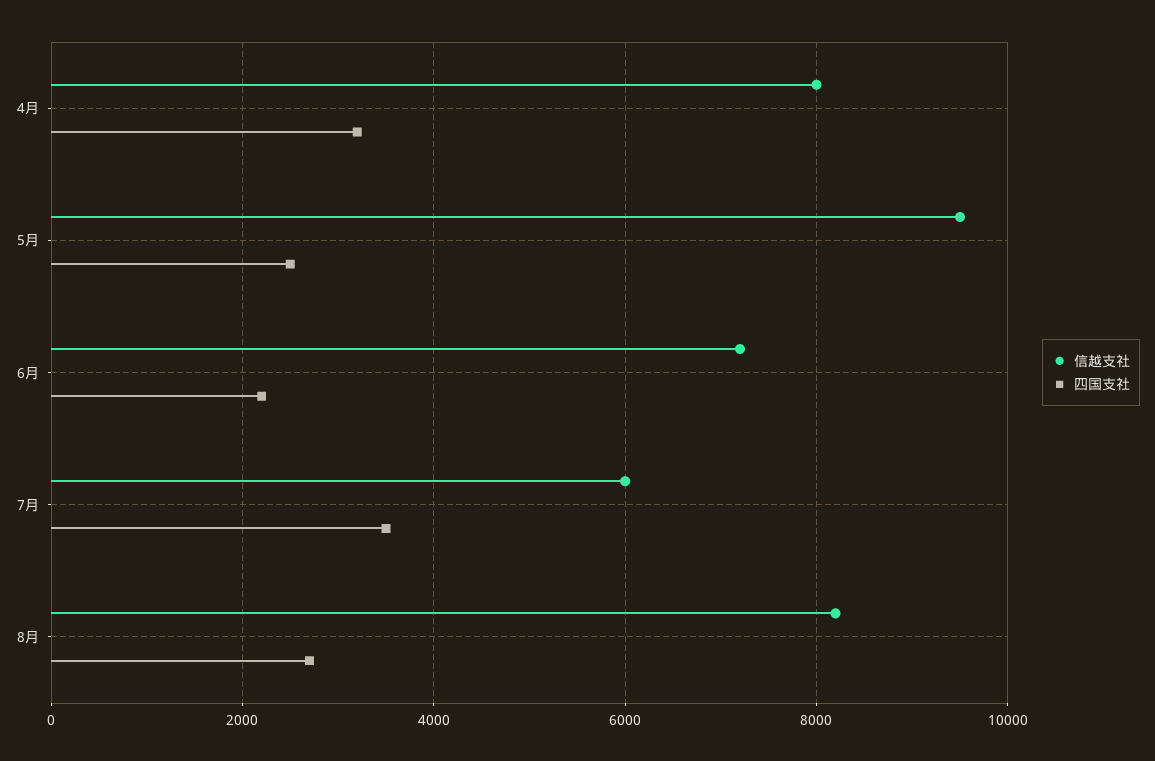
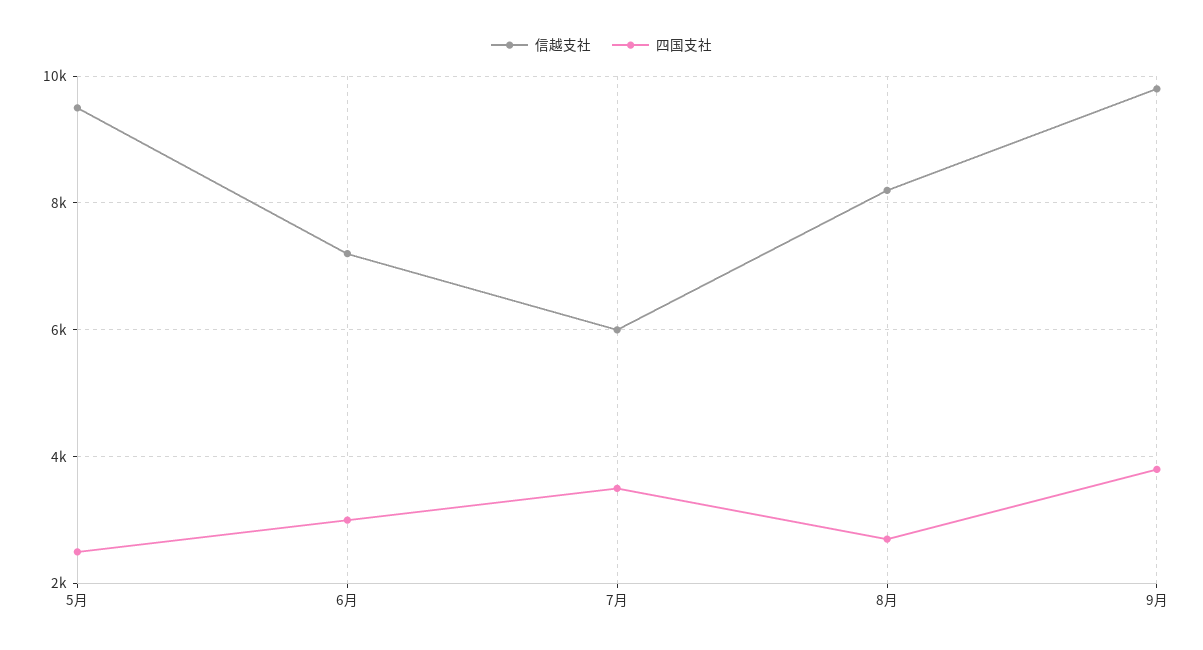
信越支社, 4月: 8000 -> none
四国支社, 4月: 3200 -> none
四国支社, 6月: 2200 -> 3000
信越支社, 9月: none -> 9800
四国支社, 9月: none -> 3800

